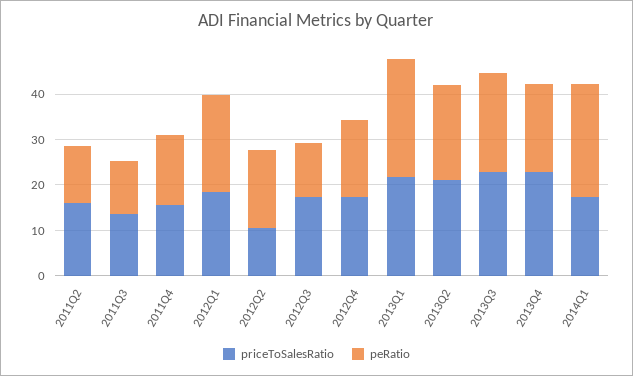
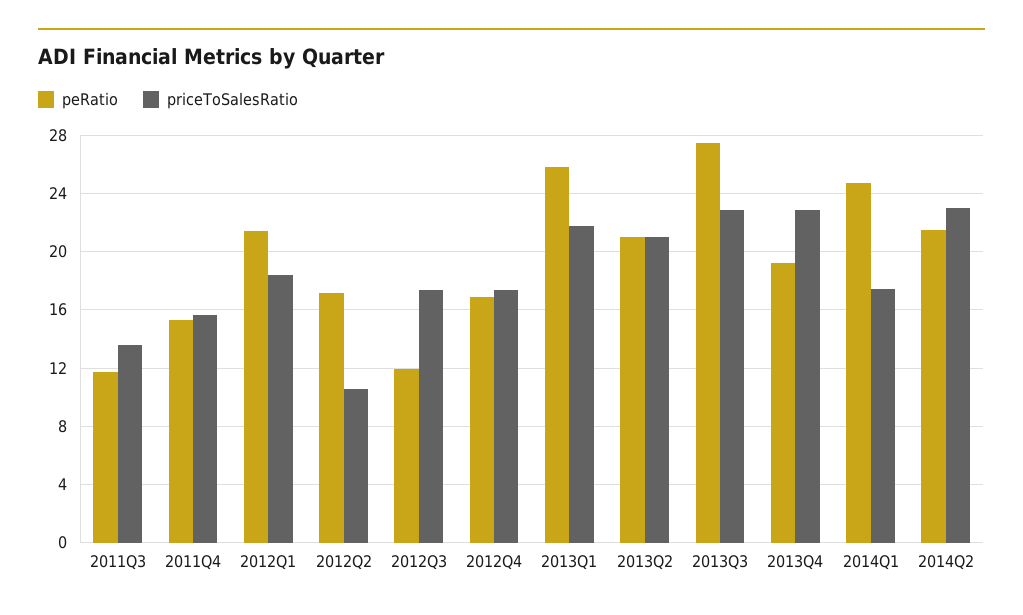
priceToSalesRatio, 2011Q2: 16 -> none
peRatio, 2011Q2: 12 -> none
peRatio, 2013Q3: 22 -> 27.5
peRatio, 2014Q2: none -> 21.5
priceToSalesRatio, 2014Q2: none -> 23

